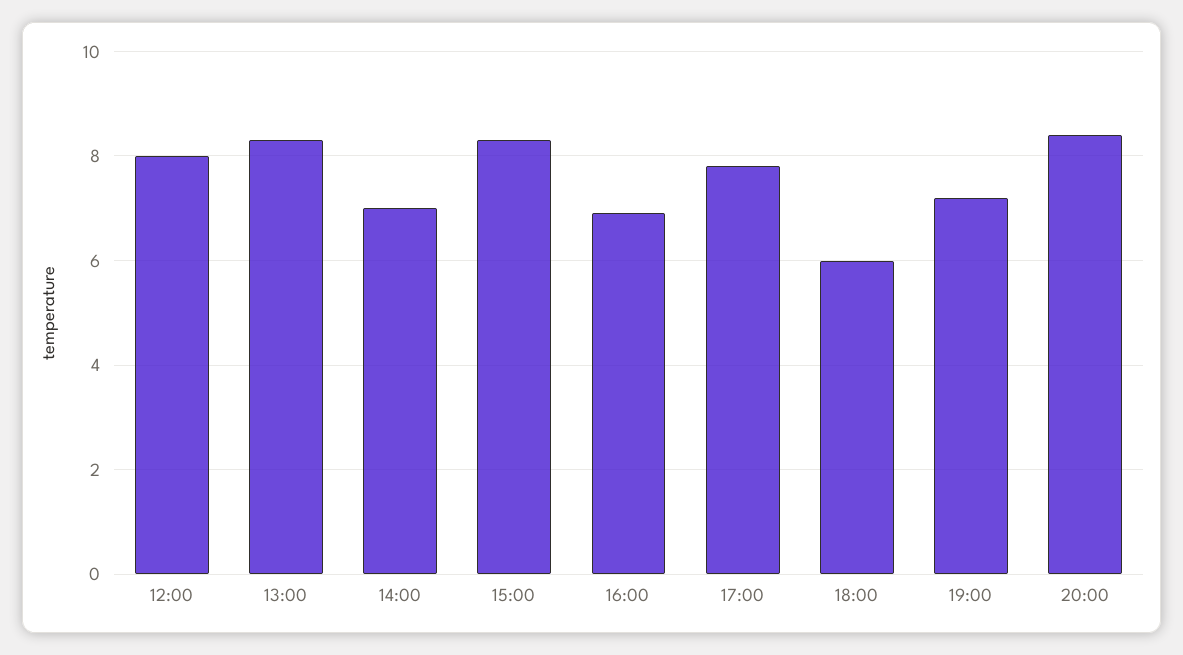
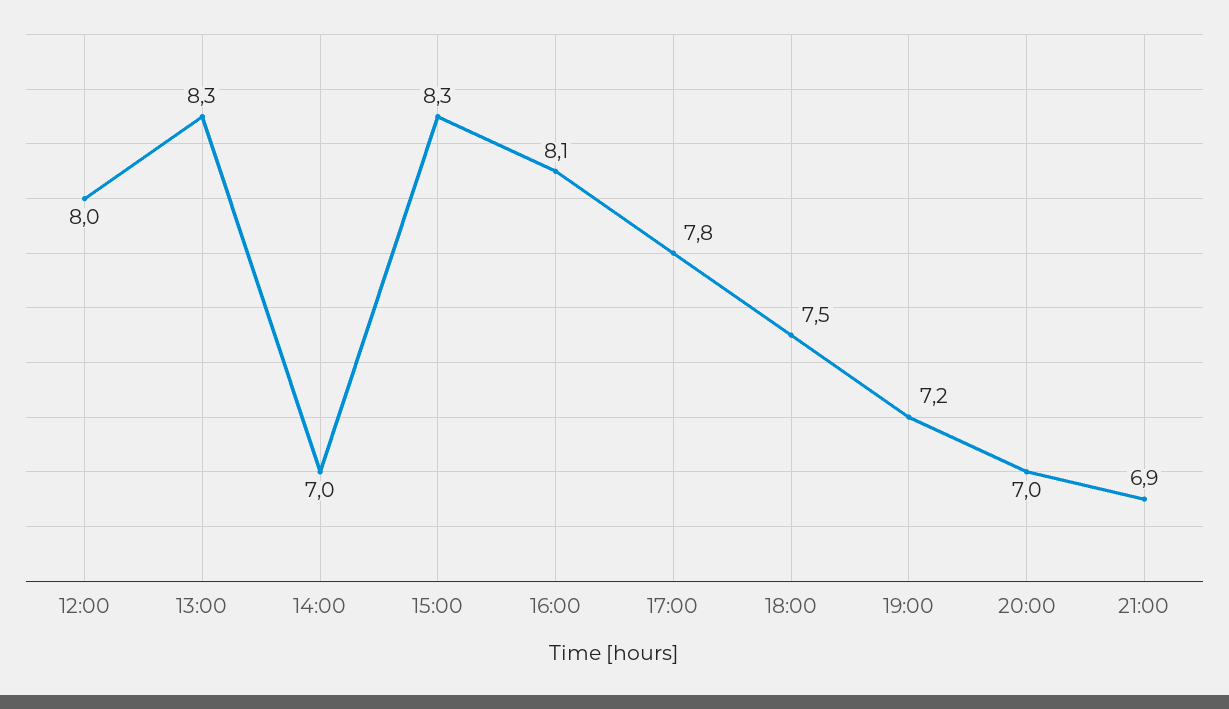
16:00: 7 -> 8.1
18:00: 6 -> 7.5
20:00: 8.5 -> 7
21:00: none -> 6.9

